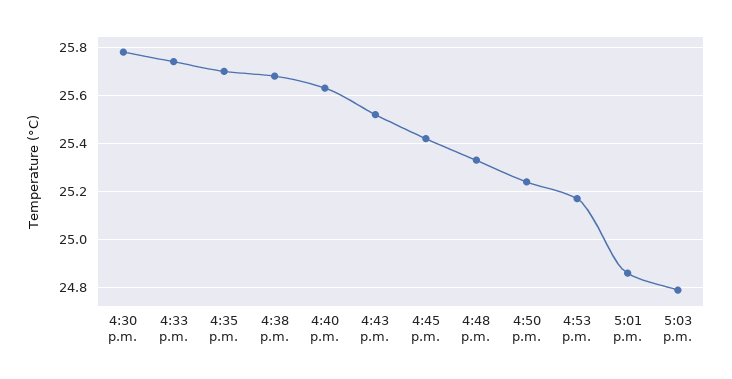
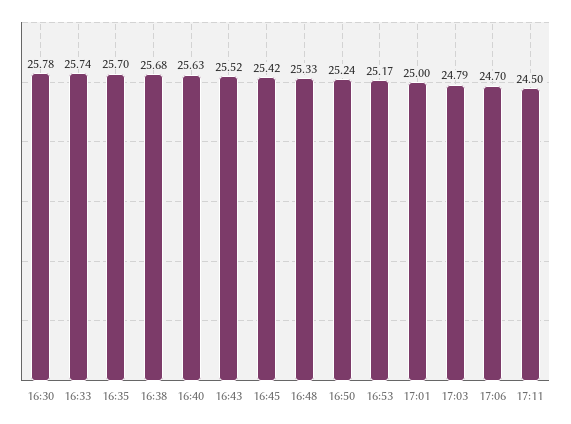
5:01 p.m.: 24.85 -> 25
17:06: none -> 24.7
17:11: none -> 24.5

